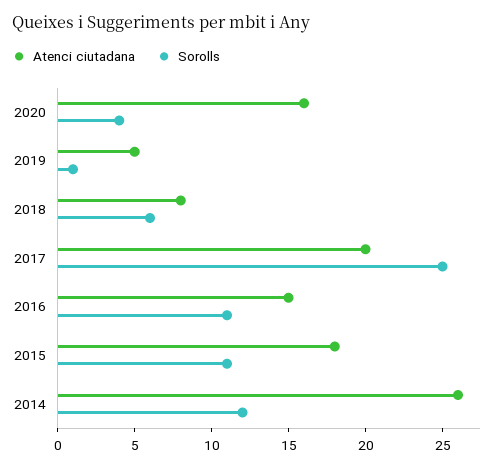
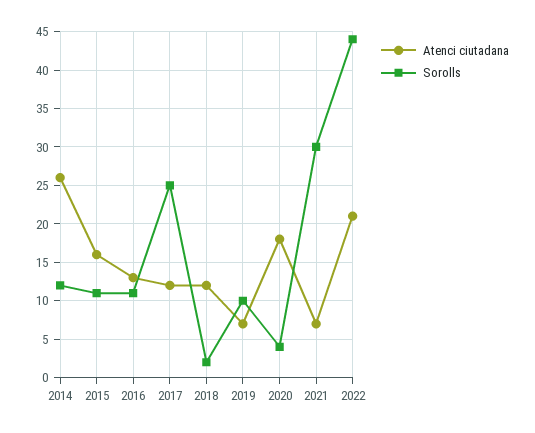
Atenci ciutadana, 2020: 16 -> 18
Atenci ciutadana, 2019: 5 -> 7
Sorolls, 2019: 1 -> 10
Atenci ciutadana, 2018: 8 -> 12
Sorolls, 2018: 6 -> 2
Atenci ciutadana, 2017: 20 -> 12
Atenci ciutadana, 2016: 15 -> 13
Atenci ciutadana, 2015: 18 -> 16
Atenci ciutadana, 2021: none -> 7
Sorolls, 2021: none -> 30
Atenci ciutadana, 2022: none -> 21
Sorolls, 2022: none -> 44

